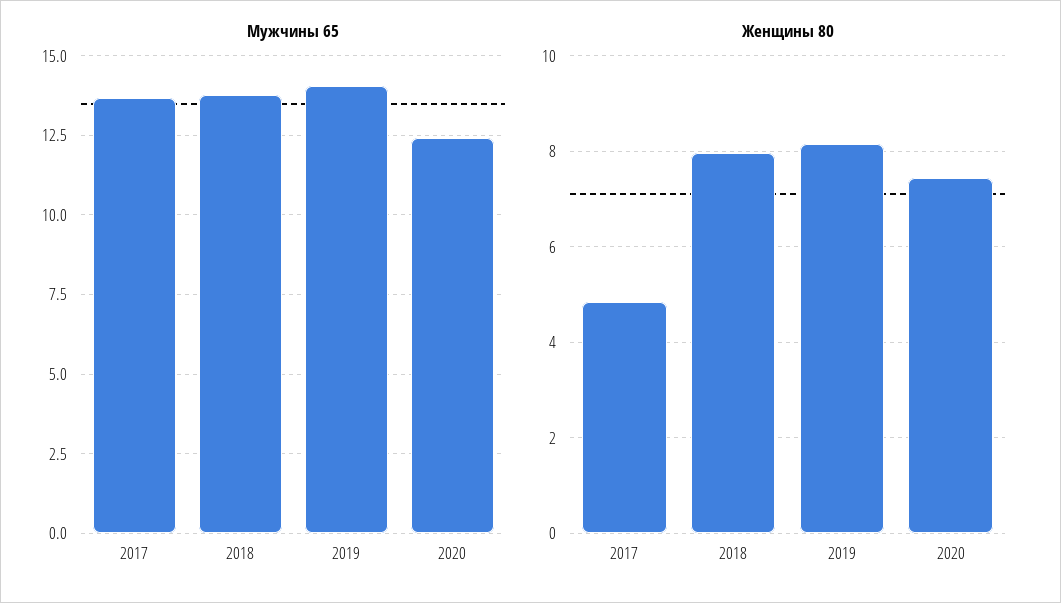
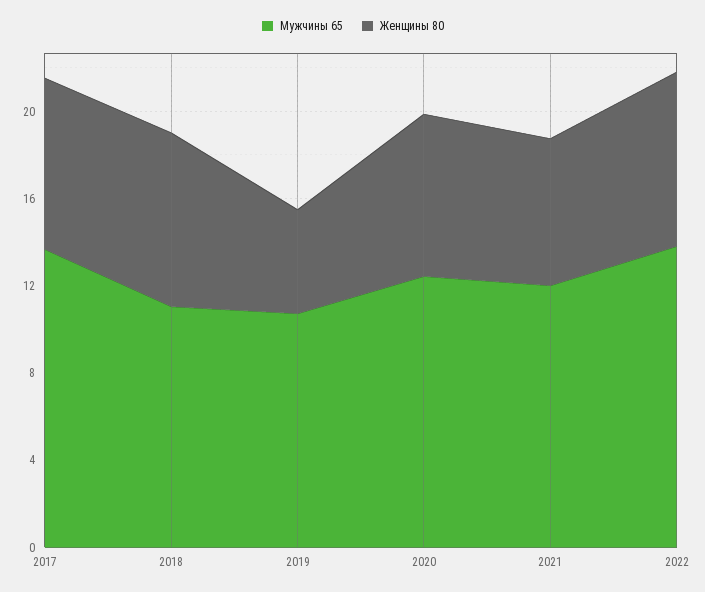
Мужчины 65, 2018: 13.75 -> 11
Мужчины 65, 2019: 14 -> 11
Женщины 80, 2017: 4.8 -> 8
Женщины 80, 2019: 8.2 -> 5
Мужчины 65, 2021: none -> 12
Женщины 80, 2021: none -> 7
Мужчины 65, 2022: none -> 14
Женщины 80, 2022: none -> 8

